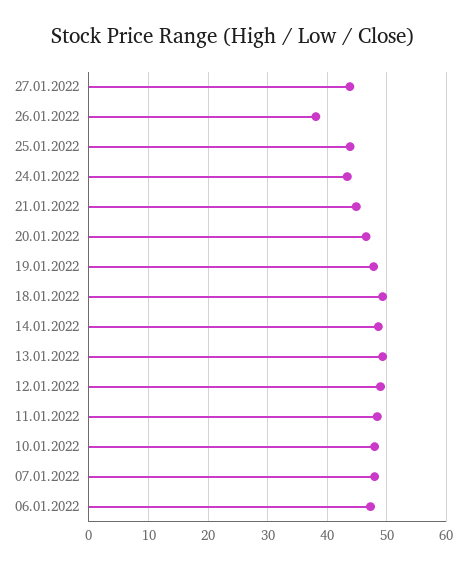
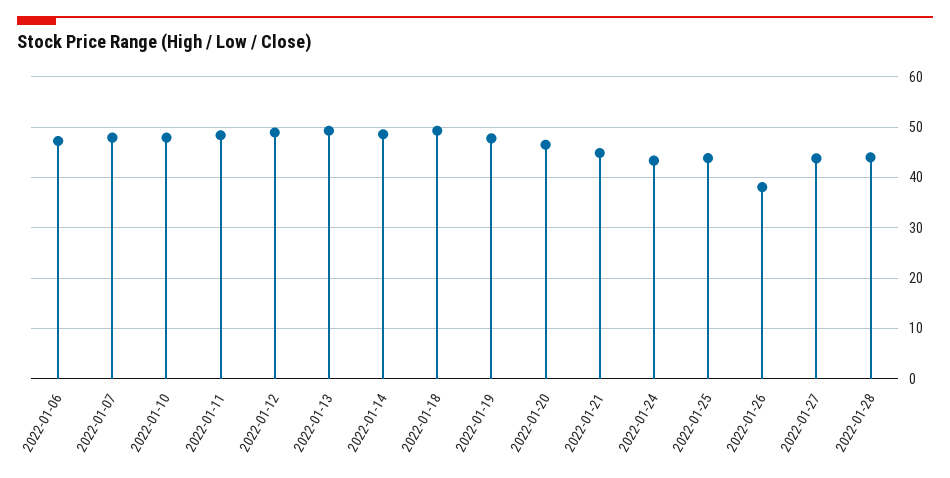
2022-01-28: none -> 44

